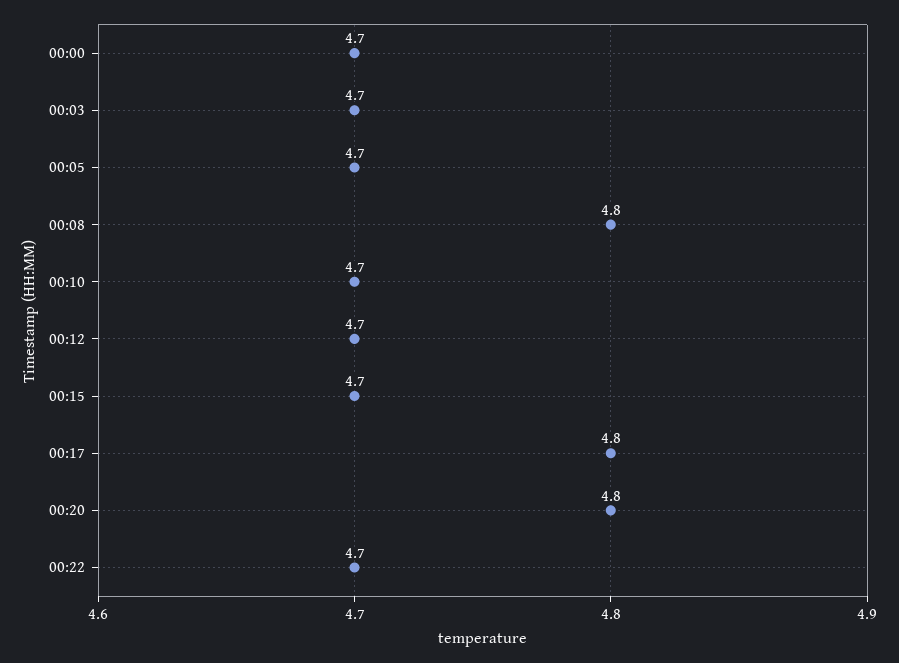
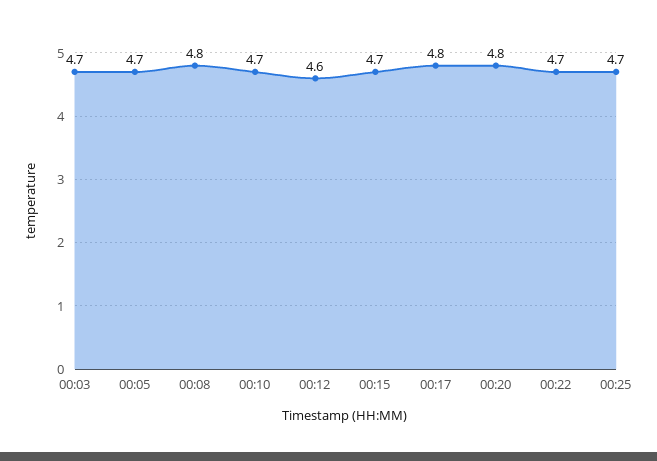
00:00: 4.7 -> none
00:12: 4.7 -> 4.6
00:25: none -> 4.7

